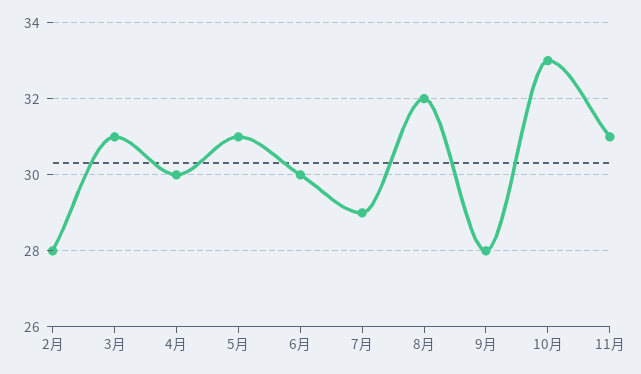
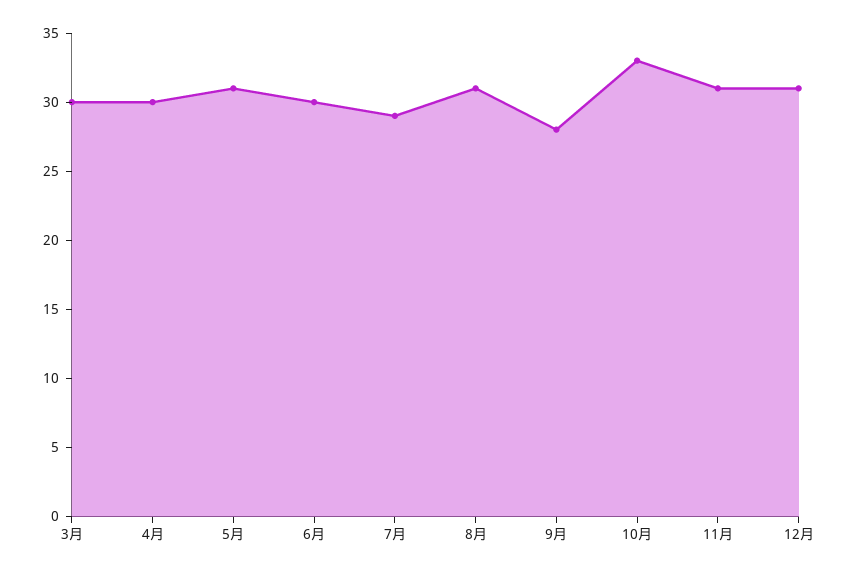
2月: 28 -> none
3月: 31 -> 30
8月: 32 -> 31
12月: none -> 31

